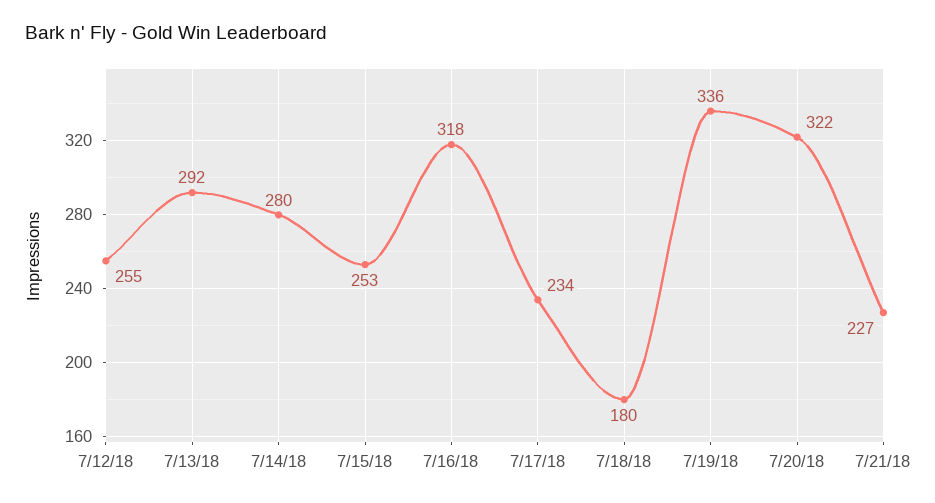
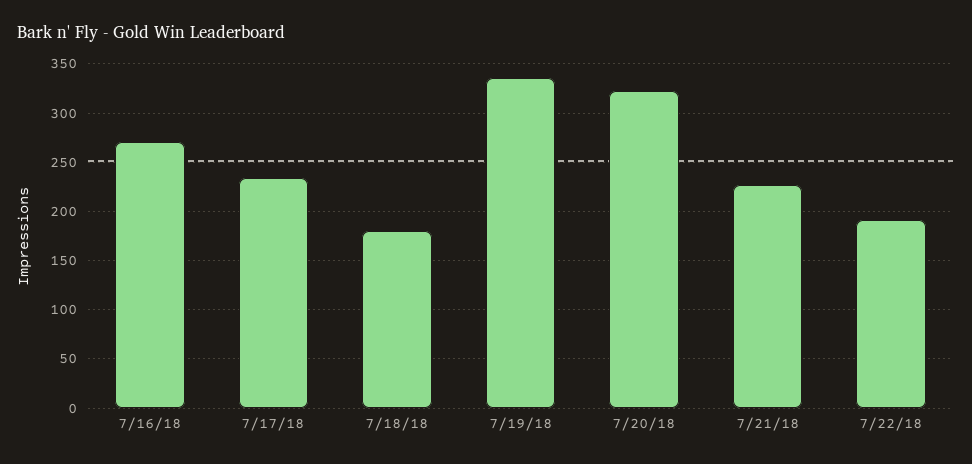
7/12/18: 255 -> none
7/13/18: 292 -> none
7/14/18: 280 -> none
7/15/18: 253 -> none
7/16/18: 318 -> 270
7/22/18: none -> 190

